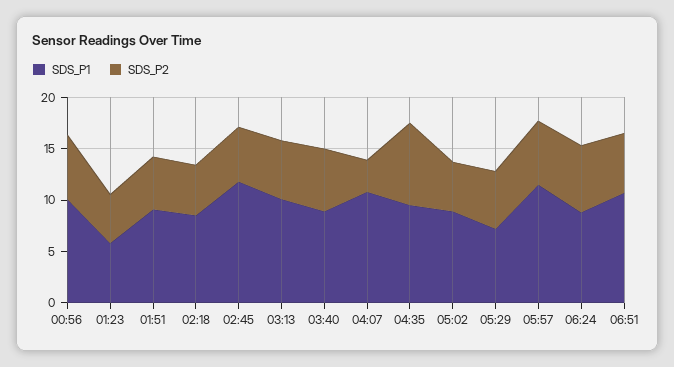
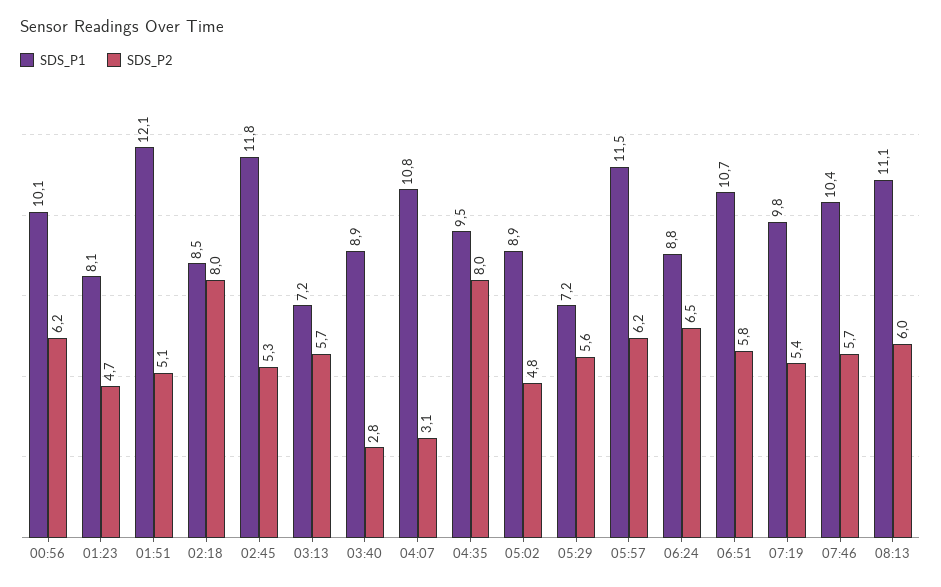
SDS_P1, 01:23: 6 -> 8.1
SDS_P1, 01:51: 9 -> 12.1
SDS_P2, 02:18: 5 -> 8
SDS_P1, 03:13: 10 -> 7.2
SDS_P2, 03:40: 6 -> 2.8
SDS_P1, 07:19: none -> 9.8
SDS_P2, 07:19: none -> 5.4
SDS_P1, 07:46: none -> 10.4
SDS_P2, 07:46: none -> 5.7
SDS_P1, 08:13: none -> 11.1
SDS_P2, 08:13: none -> 6

